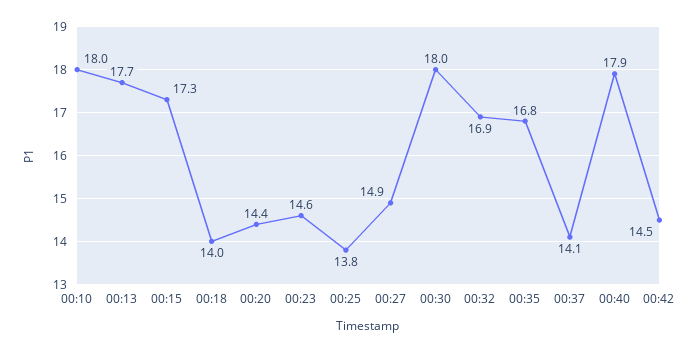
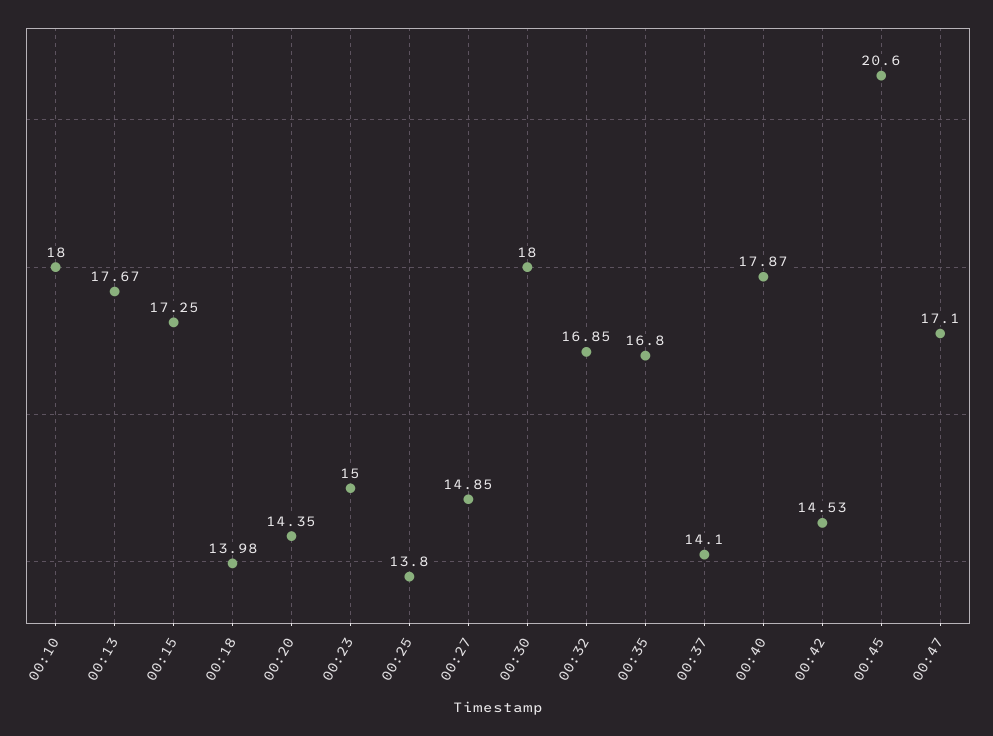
00:23: 14.6 -> 15
00:45: none -> 20.6
00:47: none -> 17.1

